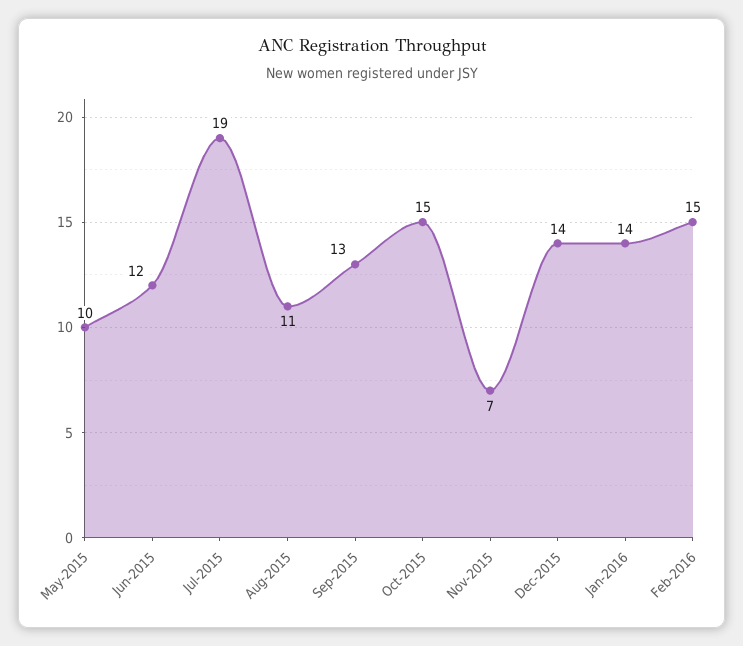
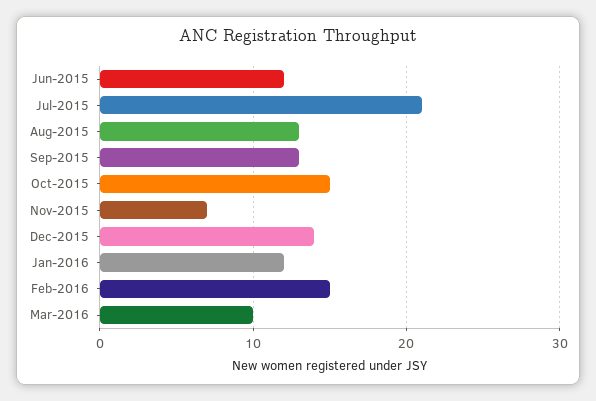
May-2015: 10 -> none
Jul-2015: 19 -> 21
Aug-2015: 11 -> 13
Jan-2016: 14 -> 12
Mar-2016: none -> 10

